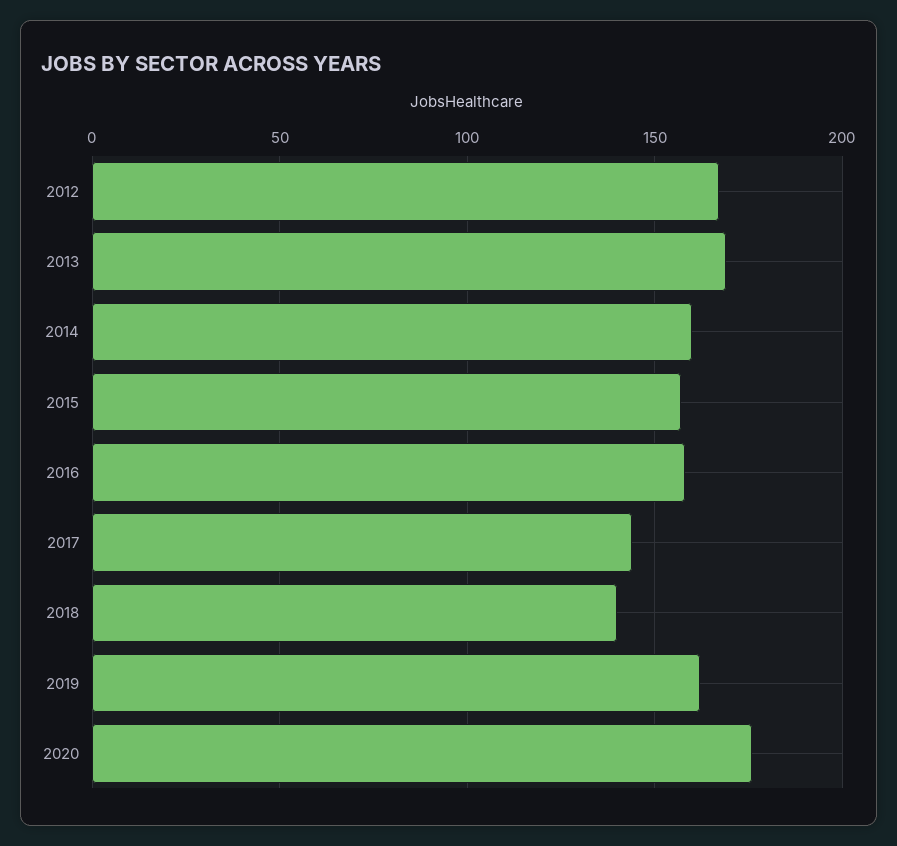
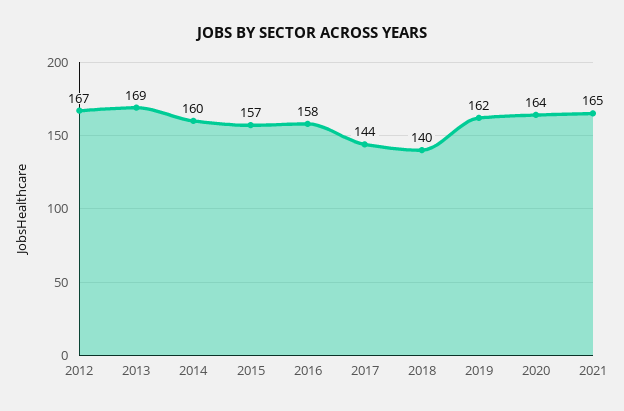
2020: 175 -> 164
2021: none -> 165

